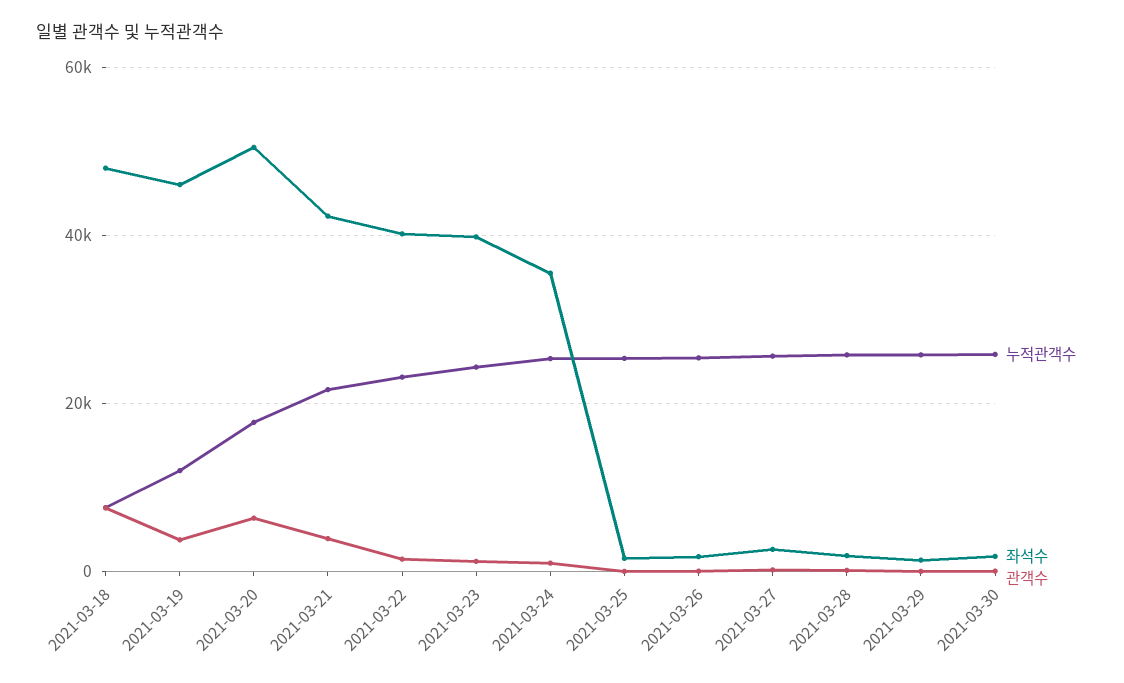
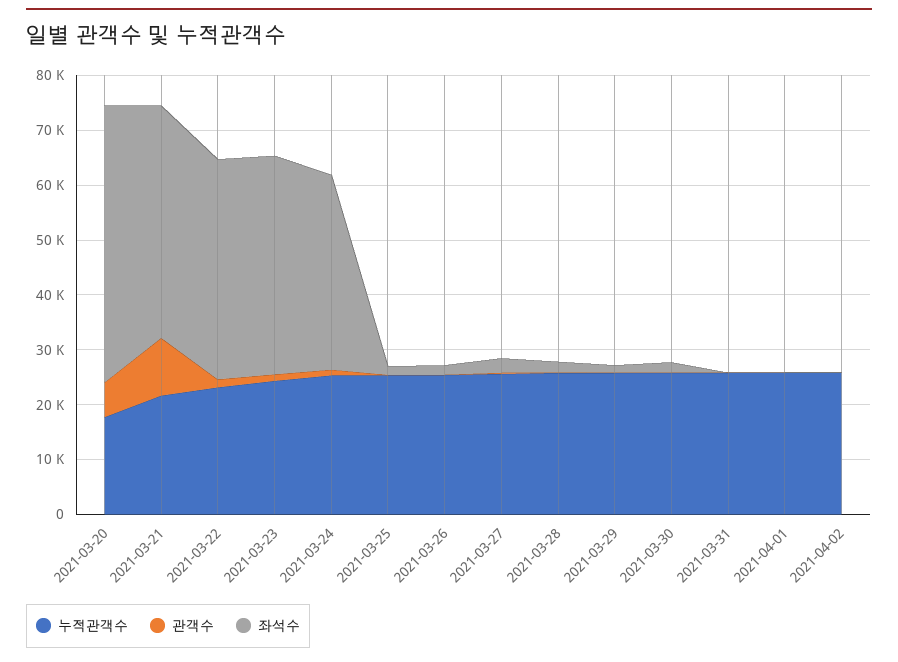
누적관객수, 2021-03-18: 8000 -> none
좌석수, 2021-03-18: 48000 -> none
관객수, 2021-03-18: 8000 -> none
누적관객수, 2021-03-19: 12000 -> none
좌석수, 2021-03-19: 46000 -> none
관객수, 2021-03-19: 4000 -> none
관객수, 2021-03-21: 4000 -> 10000
누적관객수, 2021-03-31: none -> 26000
관객수, 2021-03-31: none -> 0
좌석수, 2021-03-31: none -> 0
누적관객수, 2021-04-01: none -> 26000
관객수, 2021-04-01: none -> 0
좌석수, 2021-04-01: none -> 0
누적관객수, 2021-04-02: none -> 26000
관객수, 2021-04-02: none -> 0
좌석수, 2021-04-02: none -> 0

